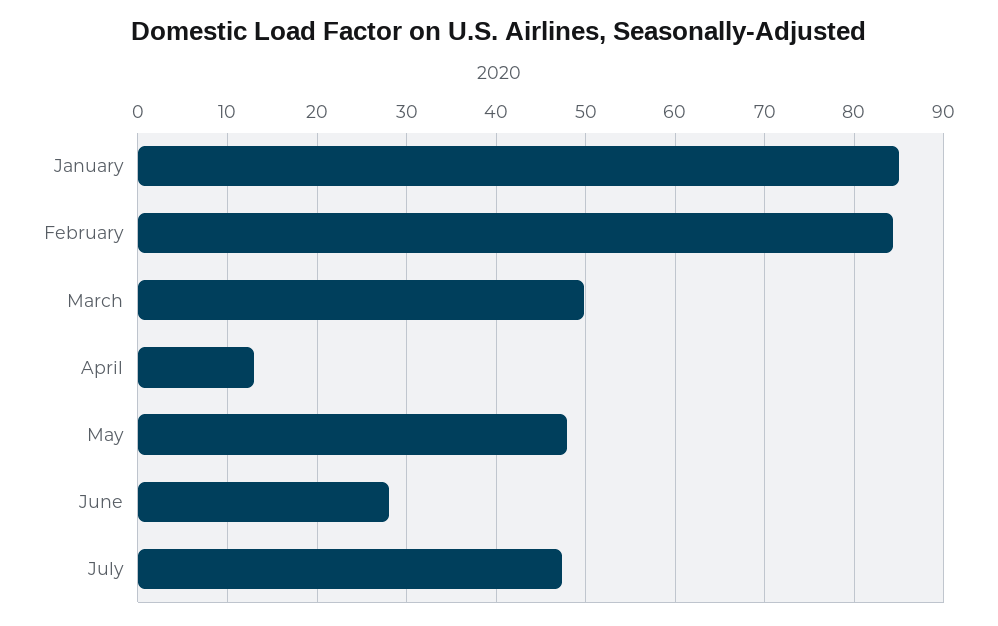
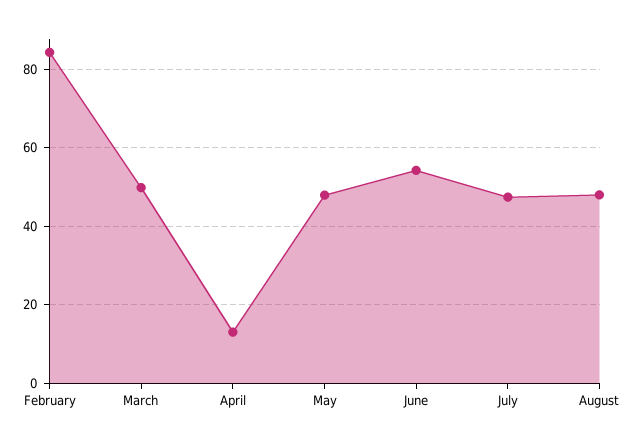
January: 85 -> none
June: 28 -> 54
August: none -> 48

